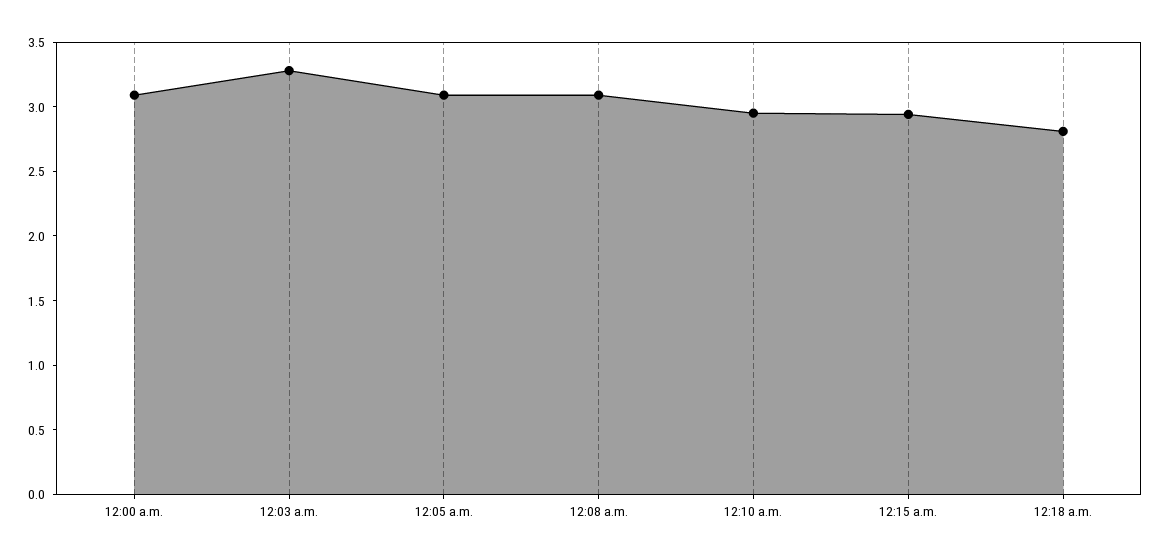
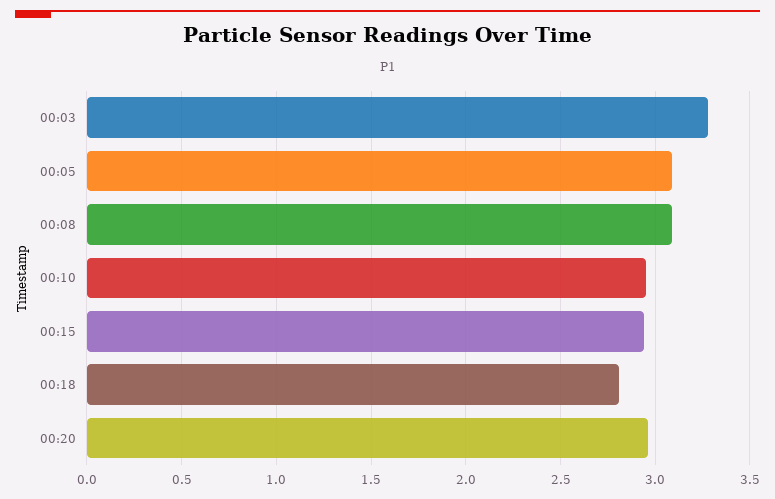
12:00 a.m.: 3.1 -> none
00:20: none -> 2.95

